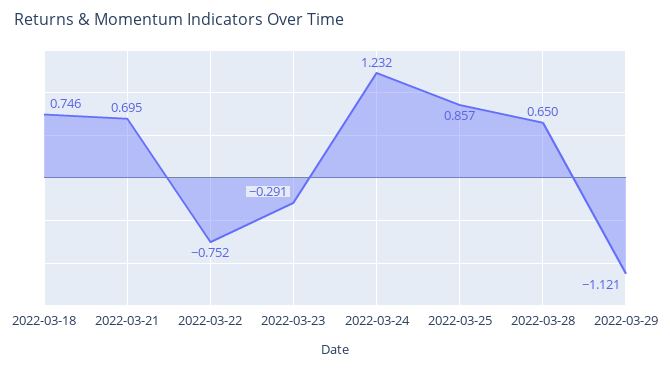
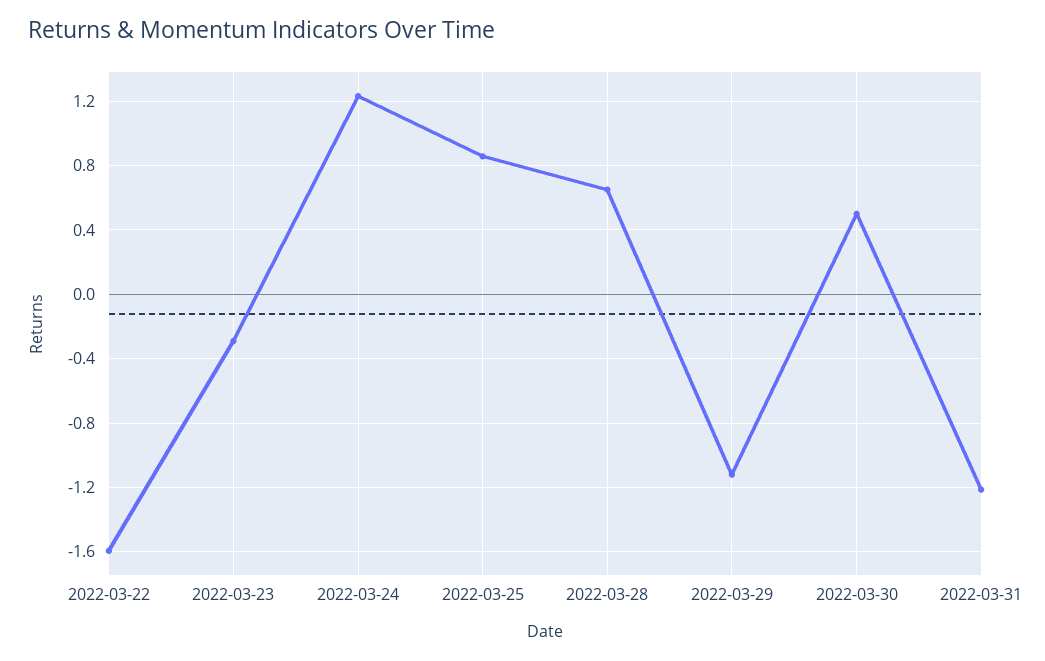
2022-03-18: 0.746 -> none
2022-03-21: 0.695 -> none
2022-03-22: -0.752 -> -1.6
2022-03-30: none -> 0.5
2022-03-31: none -> -1.2

